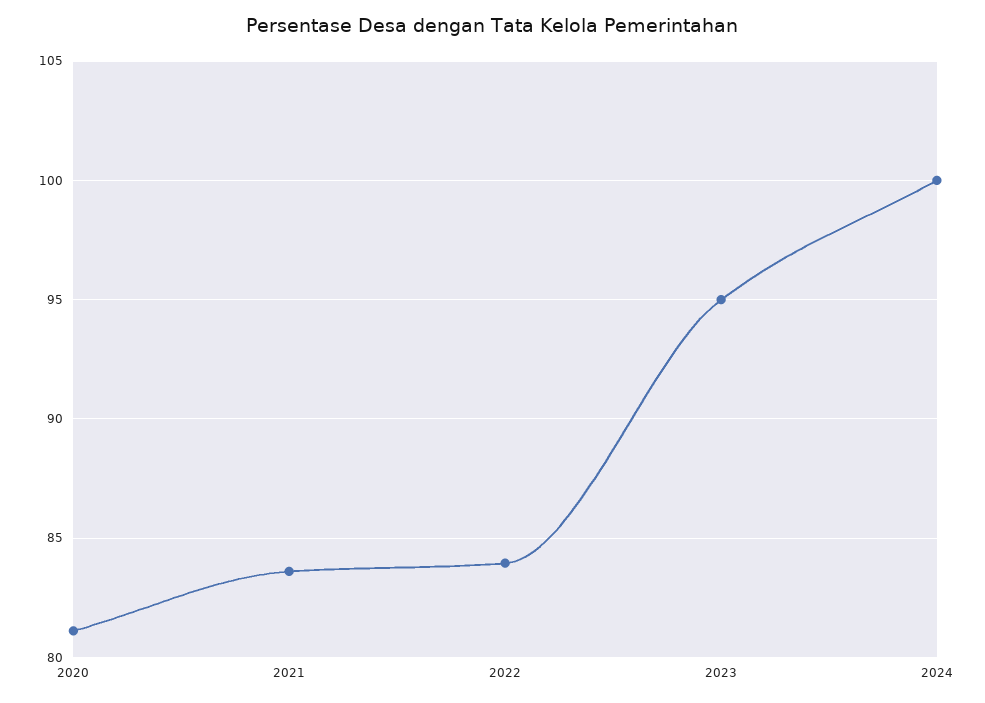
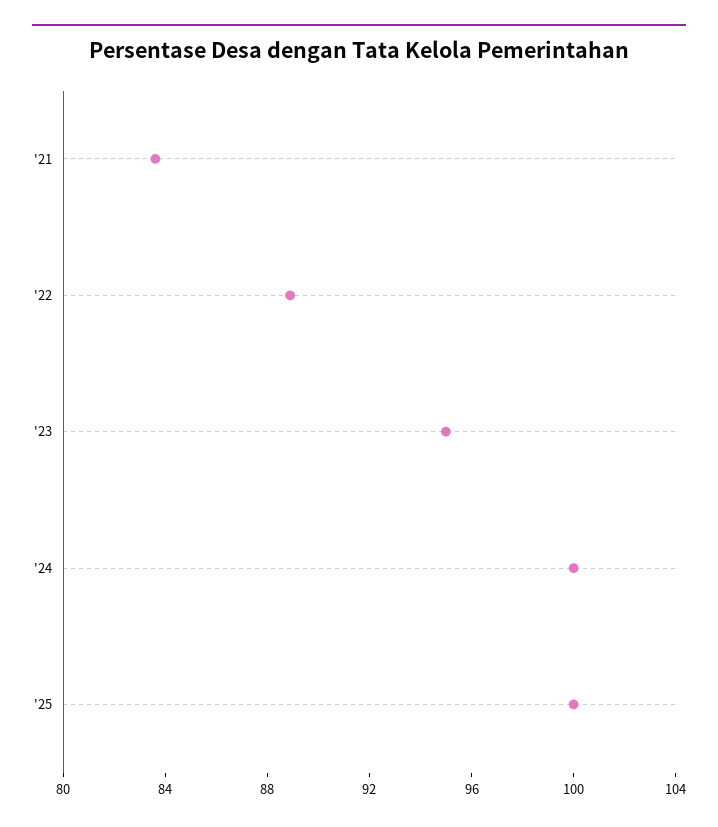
2020: 81 -> none
2022: 84 -> 89
'25: none -> 100

